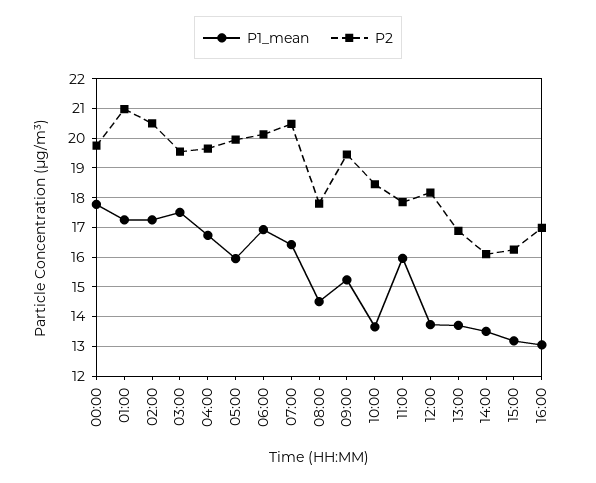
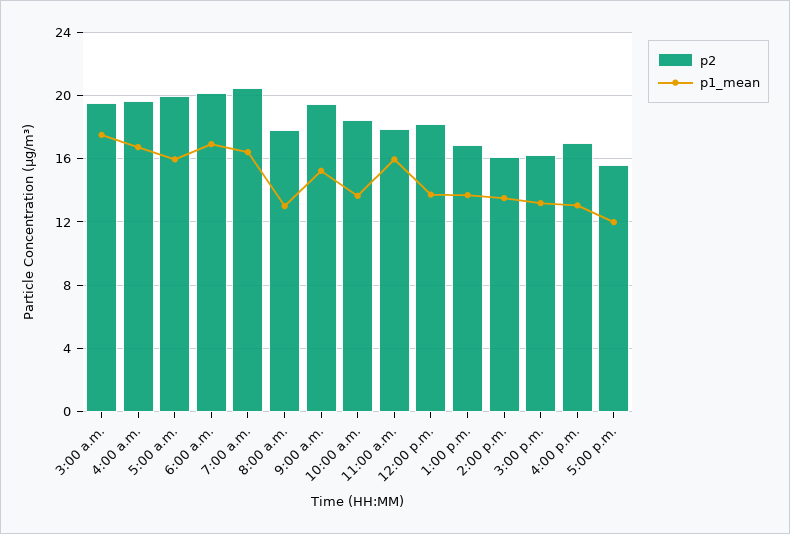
P1_mean, 00:00: 17.75 -> none
P2, 00:00: 19.75 -> none
P1_mean, 01:00: 17.25 -> none
P2, 01:00: 21 -> none
P1_mean, 02:00: 17.25 -> none
P2, 02:00: 20.5 -> none
P1_mean, 08:00: 14.5 -> 13
P2, 5:00 p.m.: none -> 15.5
P1_mean, 5:00 p.m.: none -> 12

